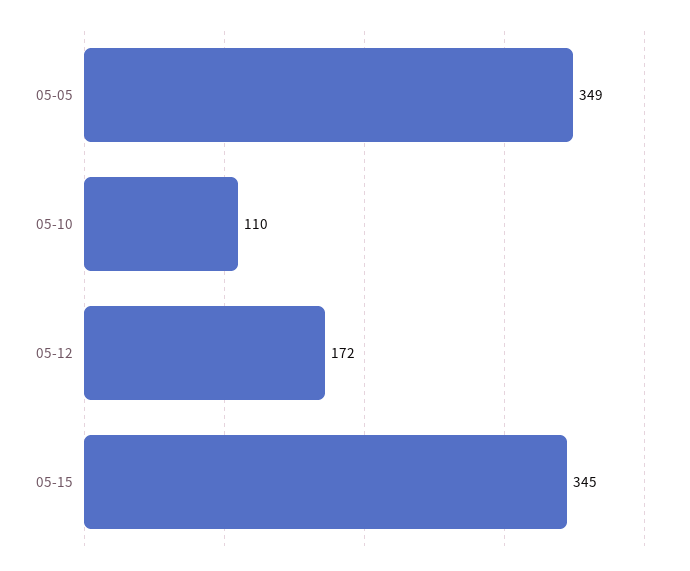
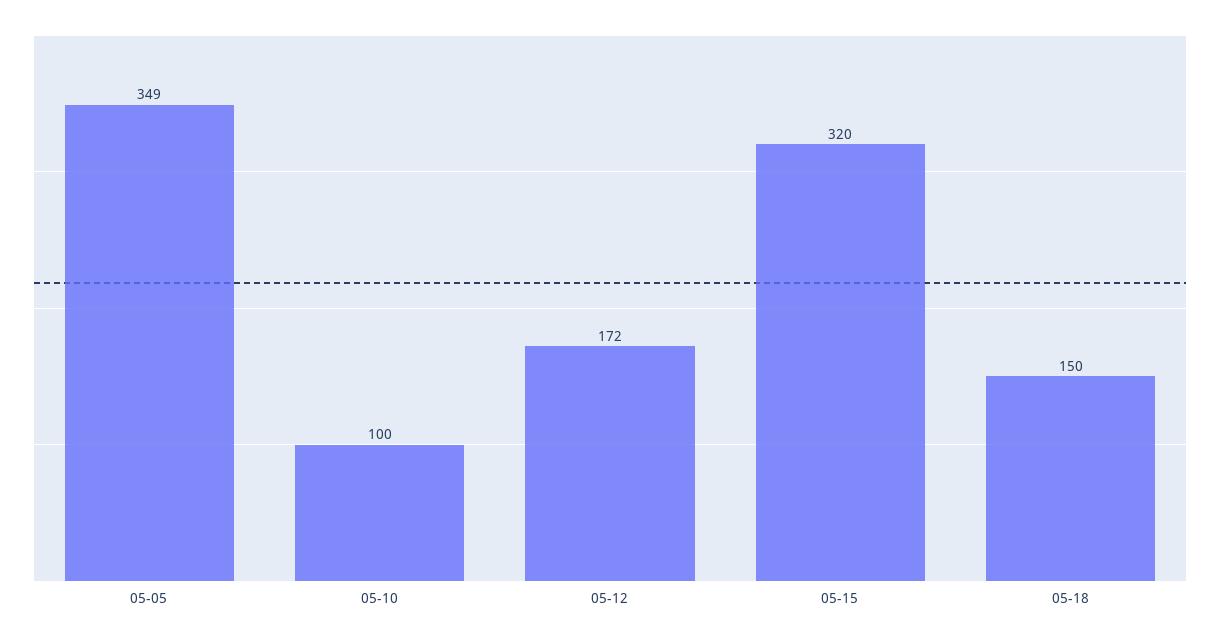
05-10: 110 -> 100
05-15: 345 -> 320
05-18: none -> 150

